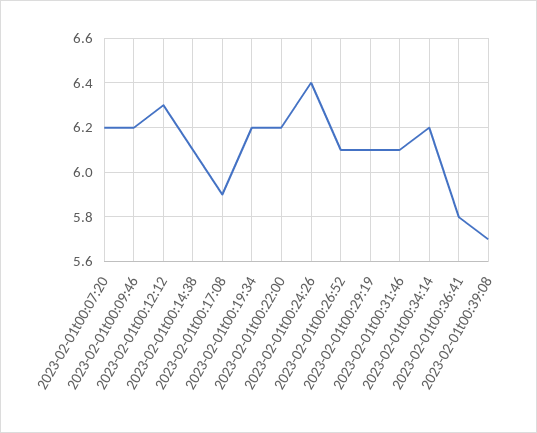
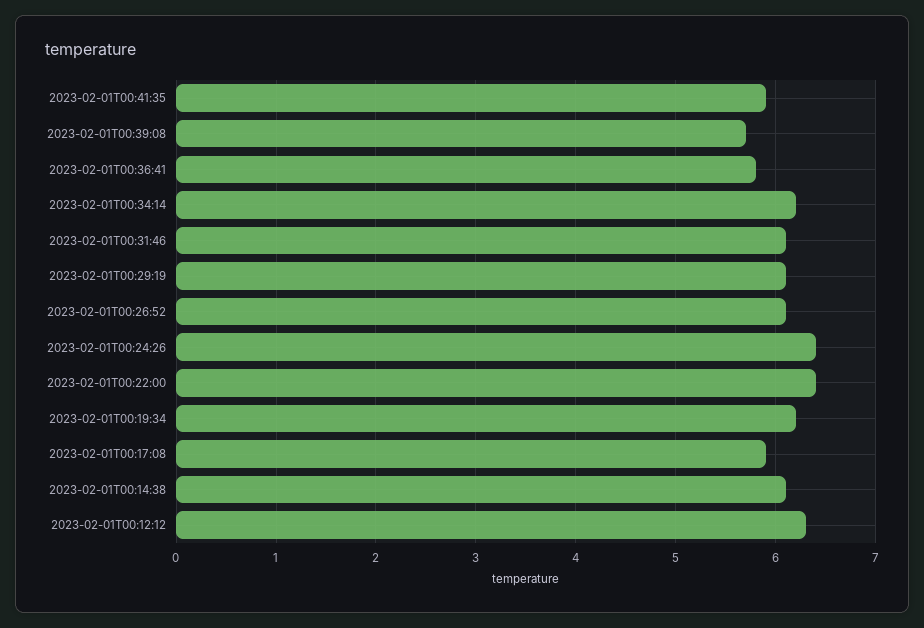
2023-02-01t00:07:20: 6.2 -> none
2023-02-01t00:09:46: 6.2 -> none
2023-02-01t00:22:00: 6.2 -> 6.4
2023-02-01T00:41:35: none -> 5.9

